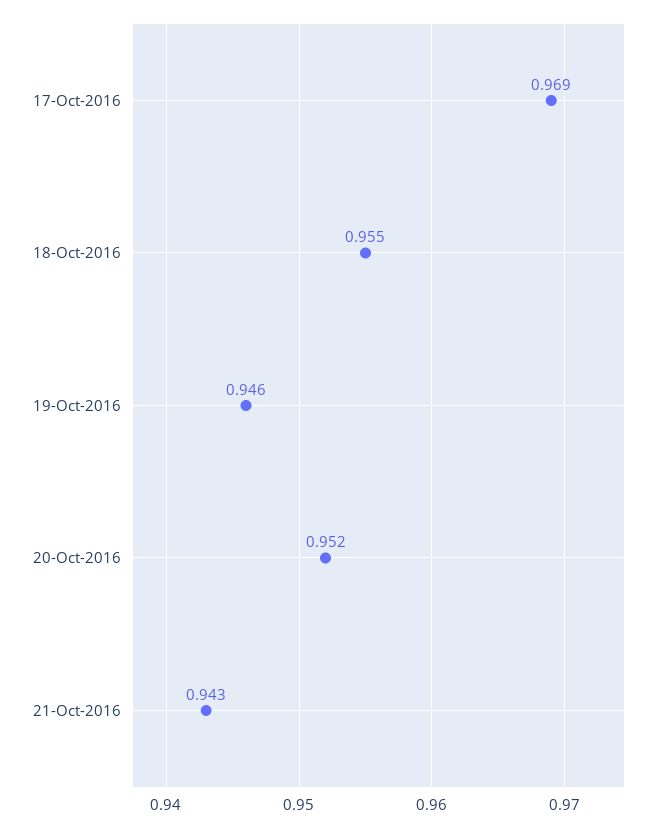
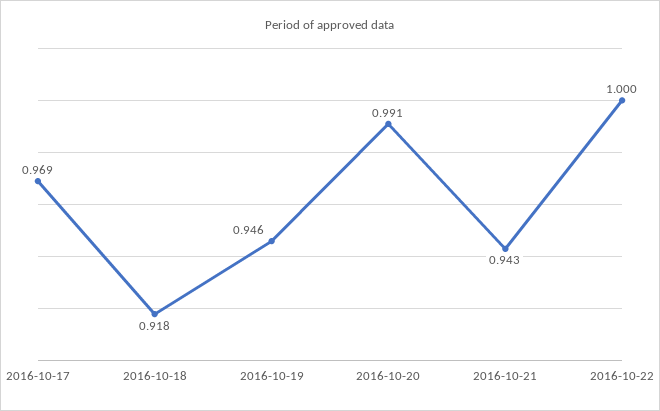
18-Oct-2016: 0.955 -> 0.918
20-Oct-2016: 0.952 -> 0.991
2016-10-22: none -> 1

